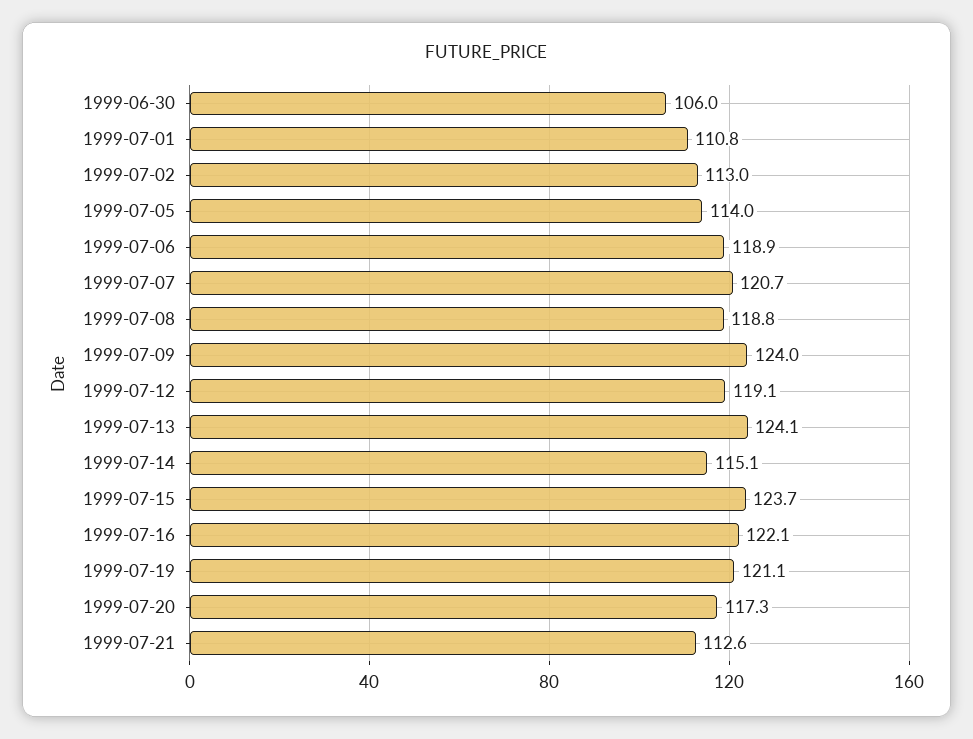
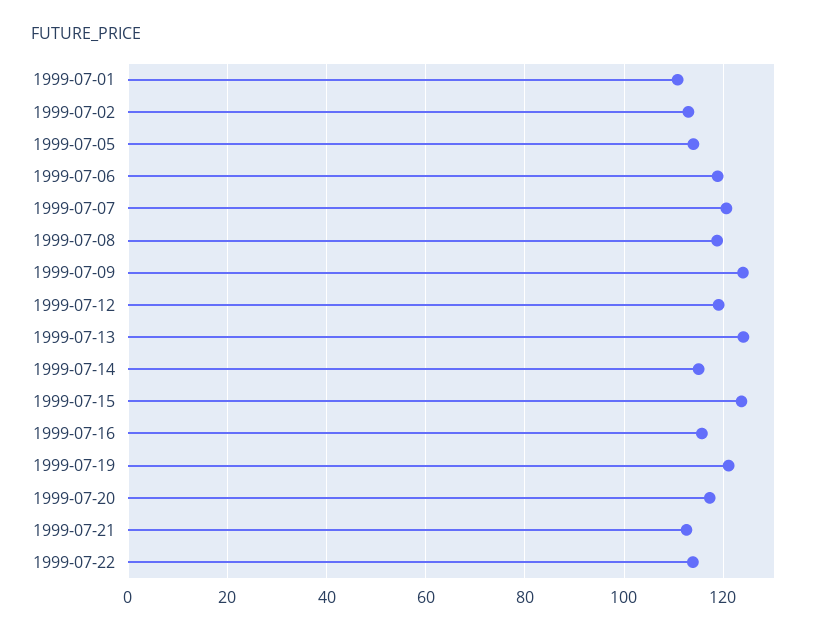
1999-06-30: 106 -> none
1999-07-16: 122.1 -> 116
1999-07-22: none -> 114

